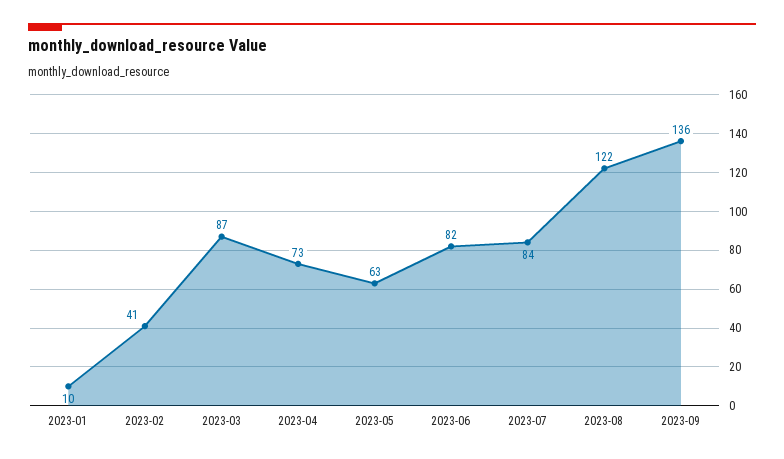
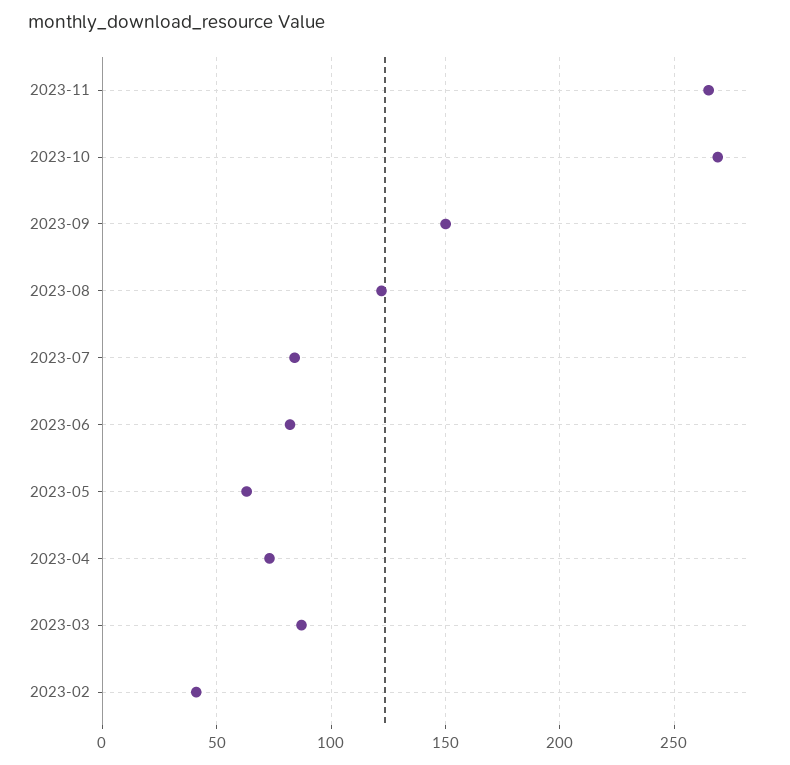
2023-01: 10 -> none
2023-09: 136 -> 150
2023-11: none -> 265
2023-10: none -> 270

